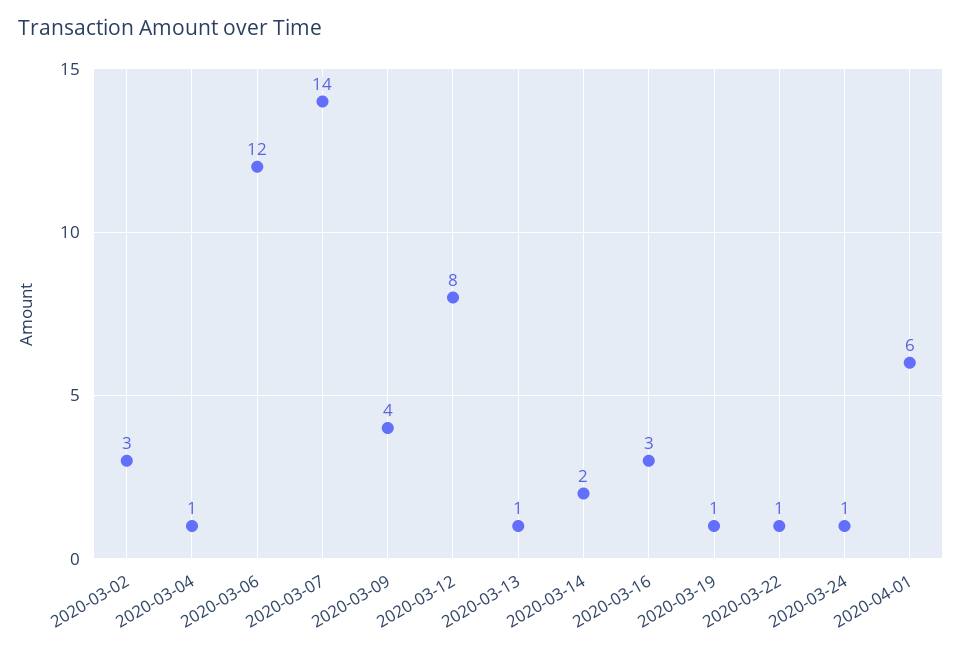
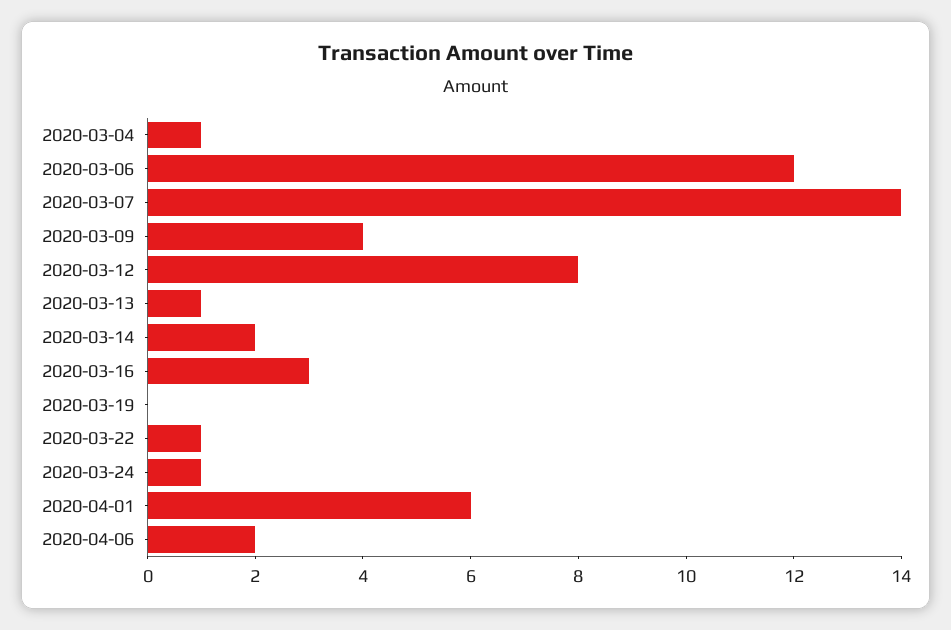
2020-03-02: 3 -> none
2020-03-19: 1 -> 0
2020-04-06: none -> 2

